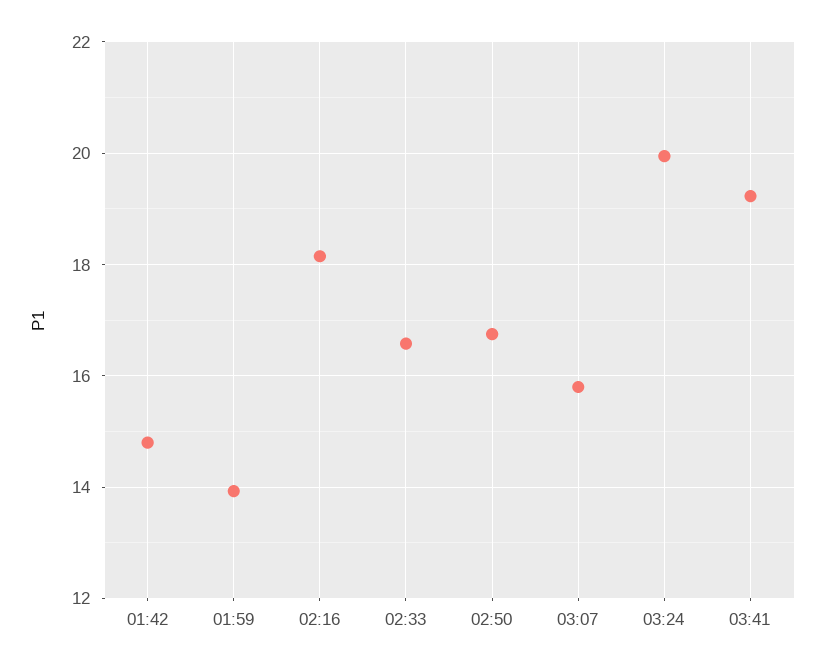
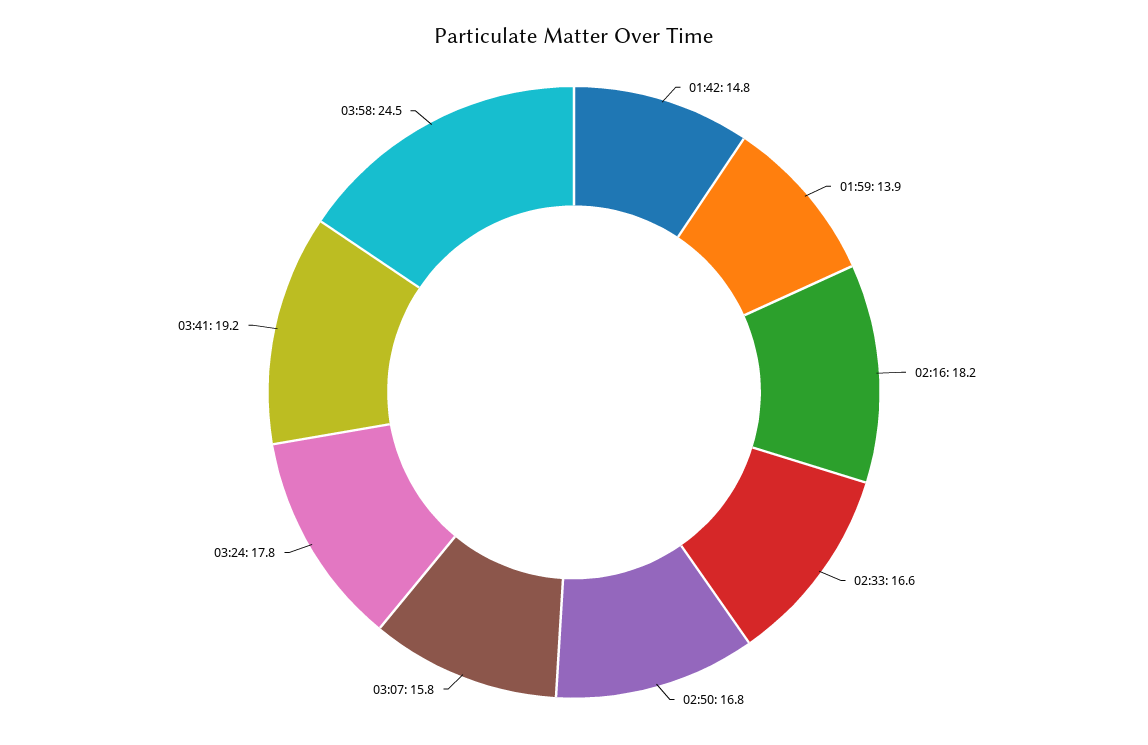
03:24: 20 -> 17.8
03:58: none -> 24.5

